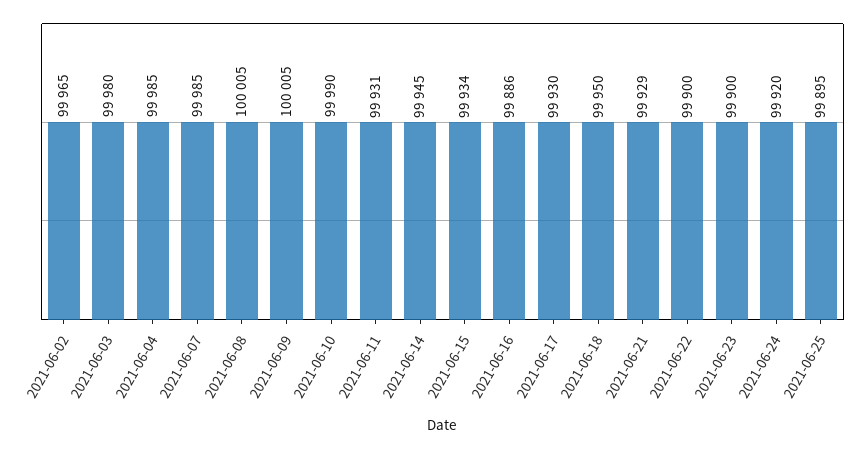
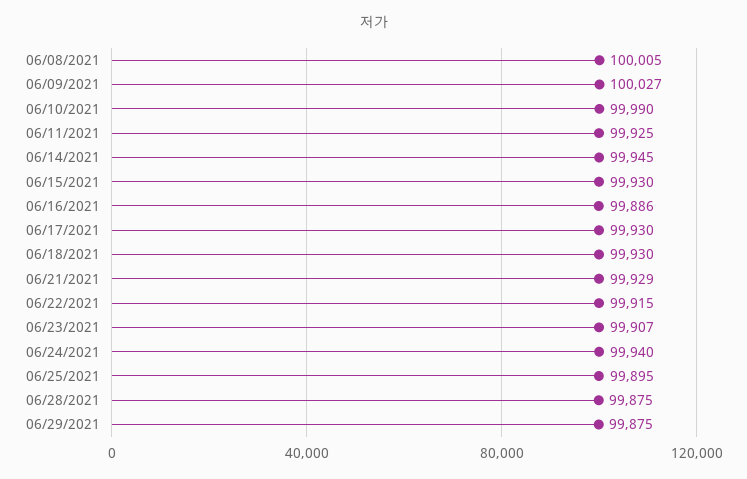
2021-06-02: 99965 -> none
2021-06-03: 99980 -> none
2021-06-04: 99985 -> none
2021-06-07: 99985 -> none
2021-06-09: 100005 -> 100027
2021-06-11: 99931 -> 99925
2021-06-15: 99934 -> 99930
2021-06-18: 99950 -> 99930
2021-06-22: 99900 -> 99915
2021-06-23: 99900 -> 99907
2021-06-24: 99920 -> 99940
06/28/2021: none -> 99875
06/29/2021: none -> 99875

